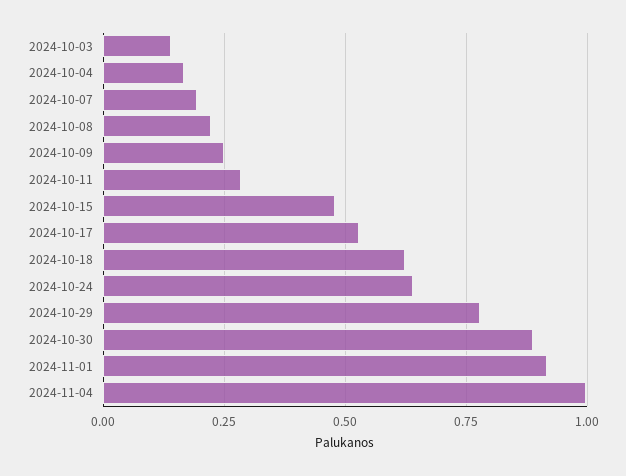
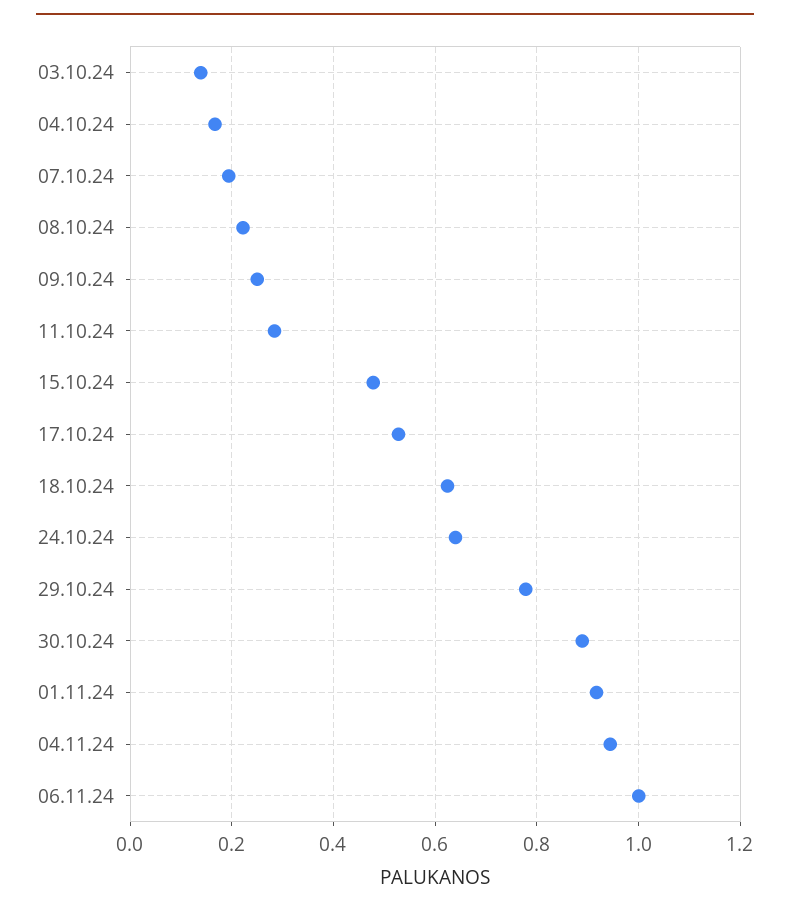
2024-11-04: 1 -> 0.94
06.11.24: none -> 1

